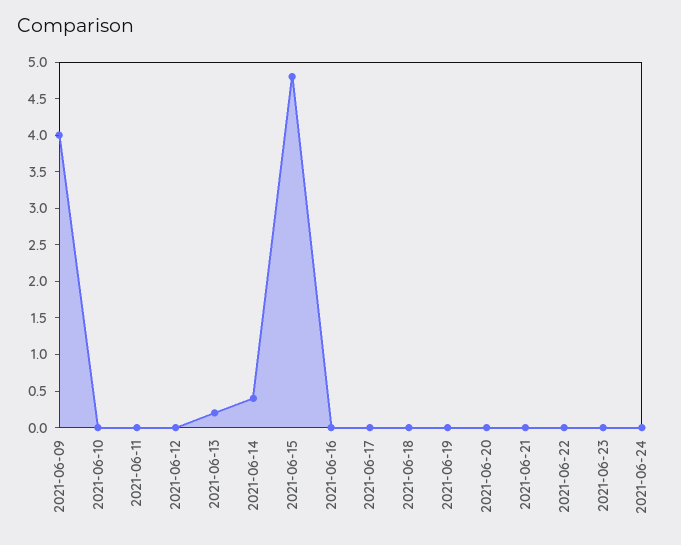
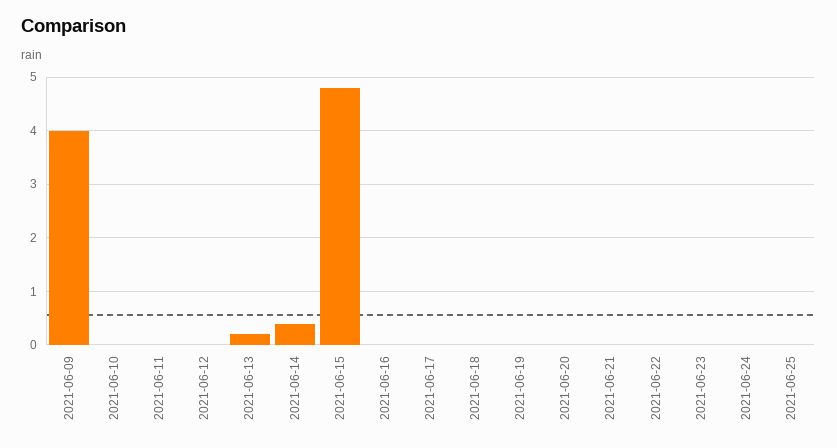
2021-06-25: none -> 0

